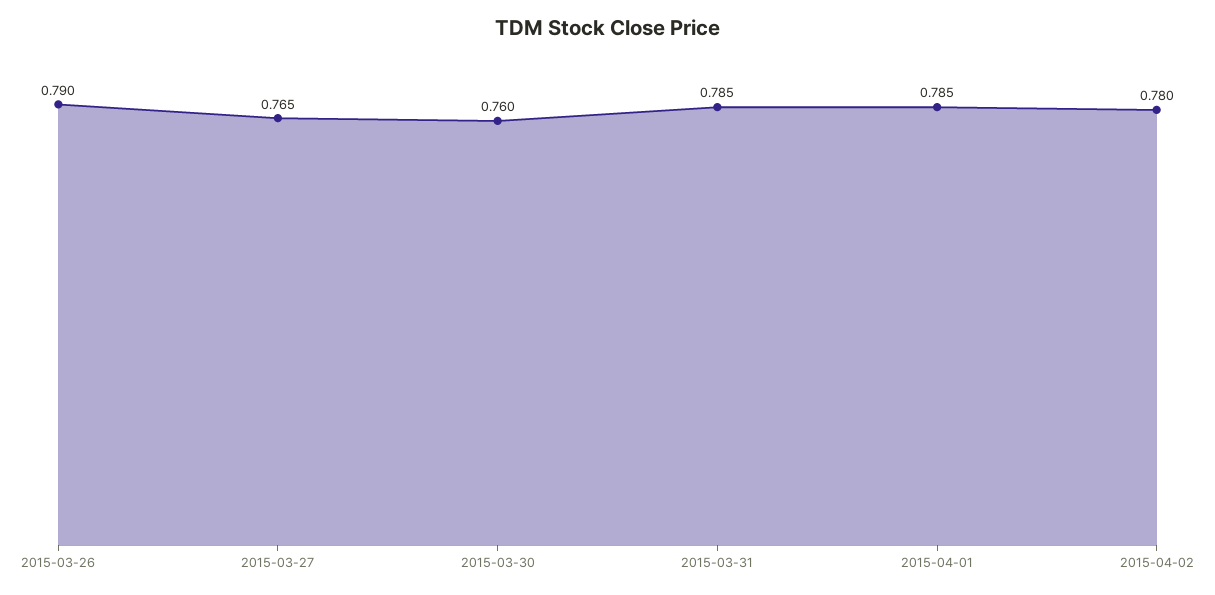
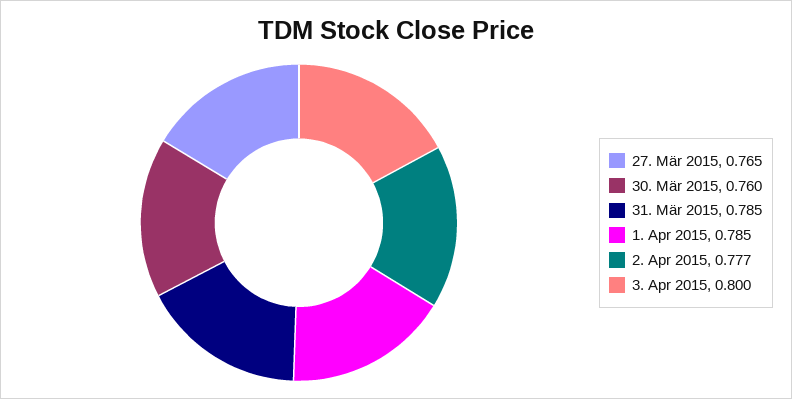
2015-03-26: 0.79 -> none
2015-04-02: 0.78 -> 0.777
3. Apr 2015: none -> 0.8

